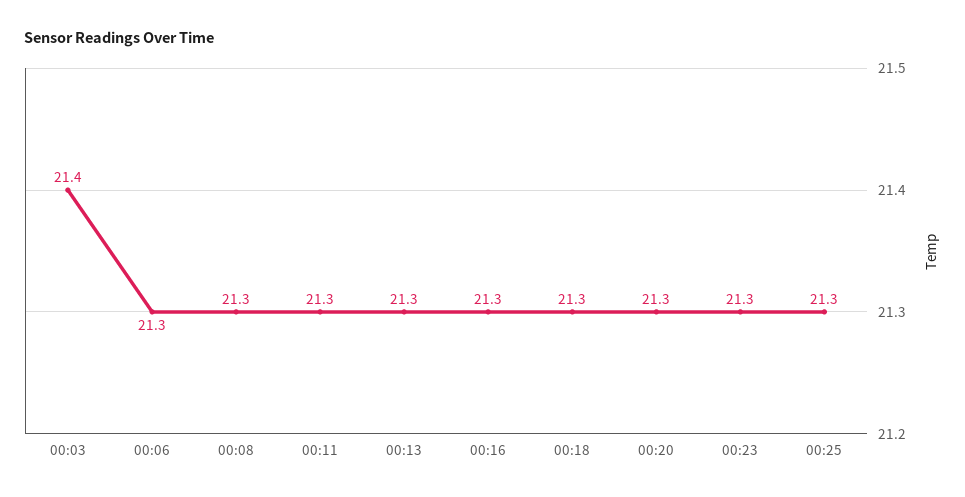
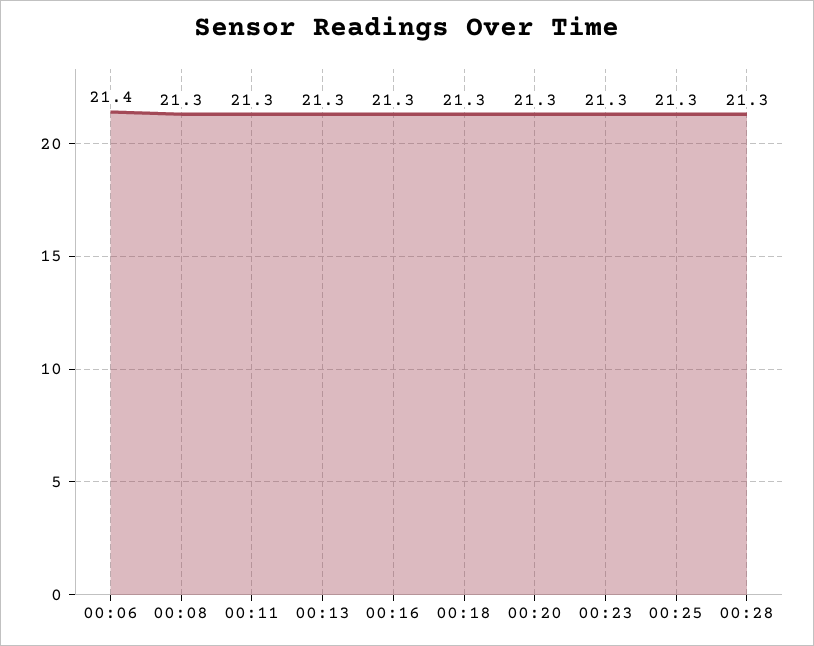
00:03: 21.4 -> none
00:06: 21.3 -> 21.4
00:28: none -> 21.3

